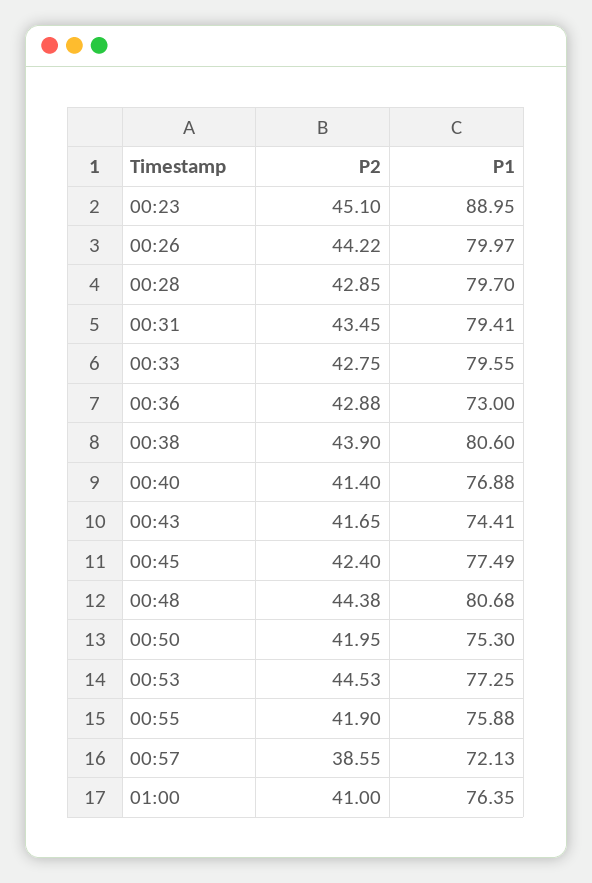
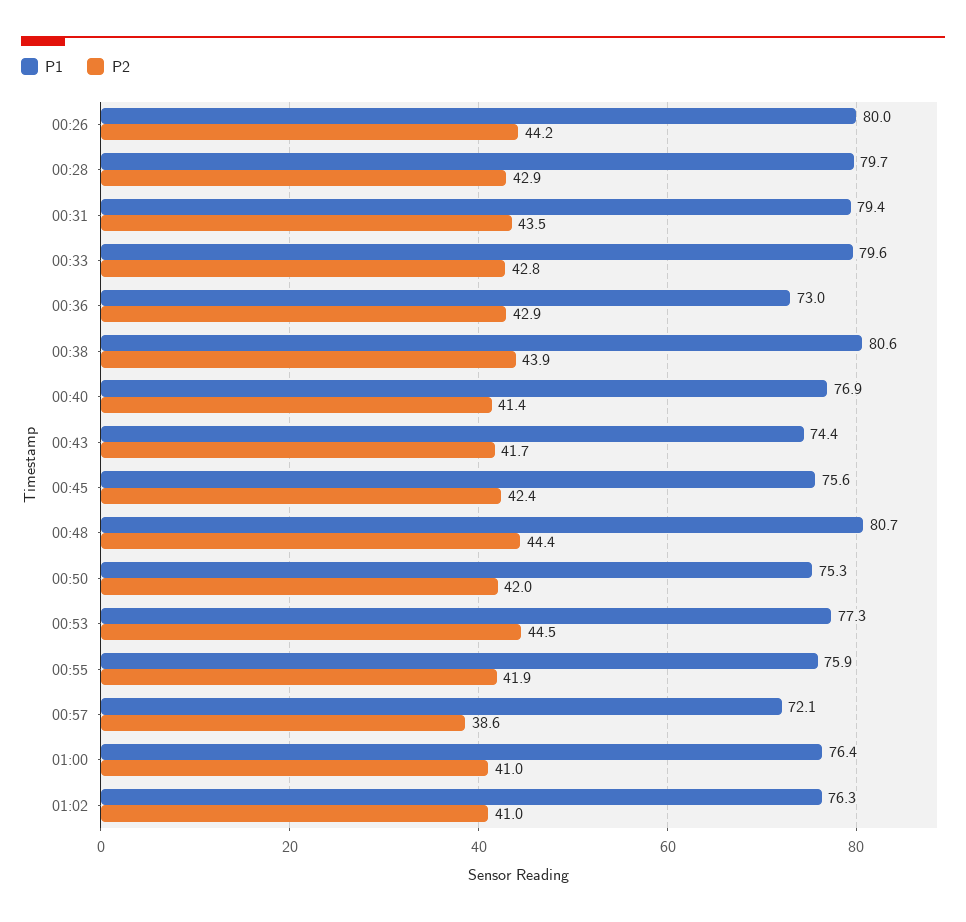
P2, 00:23: 45.1 -> none
P1, 00:23: 88.95 -> none
P1, 00:45: 77.49 -> 75.6
P1, 01:02: none -> 76.3
P2, 01:02: none -> 41

